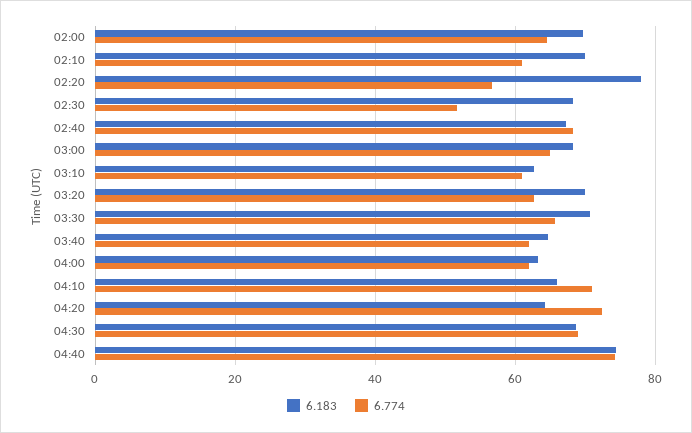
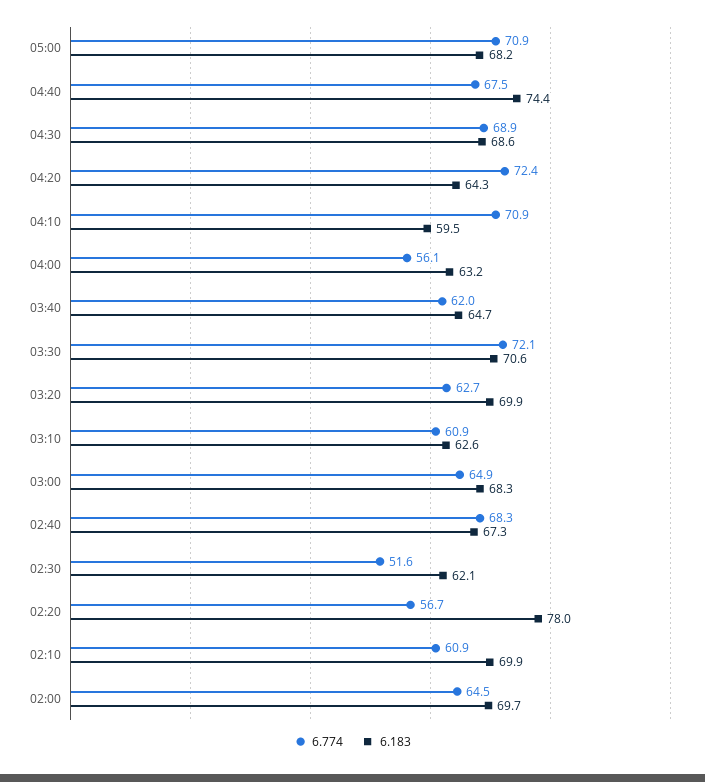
6.183, 02:30: 68 -> 62.1
6.774, 03:30: 66 -> 72.1
6.774, 04:00: 62 -> 56.1
6.183, 04:10: 66 -> 59.5
6.774, 04:40: 74 -> 67.5
6.774, 05:00: none -> 70.9
6.183, 05:00: none -> 68.2

